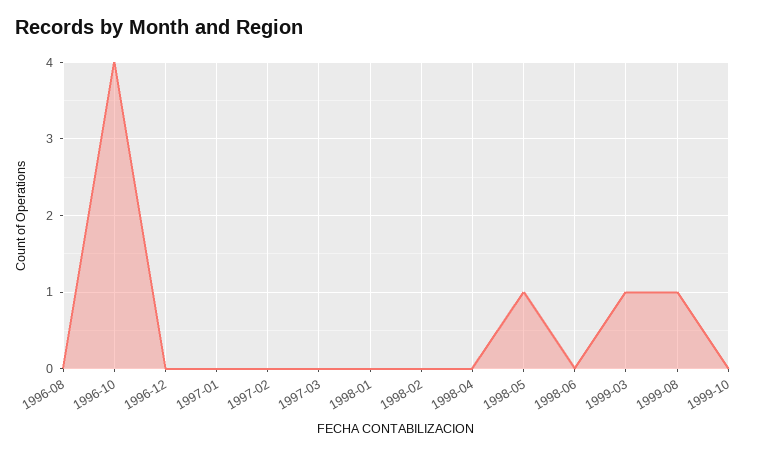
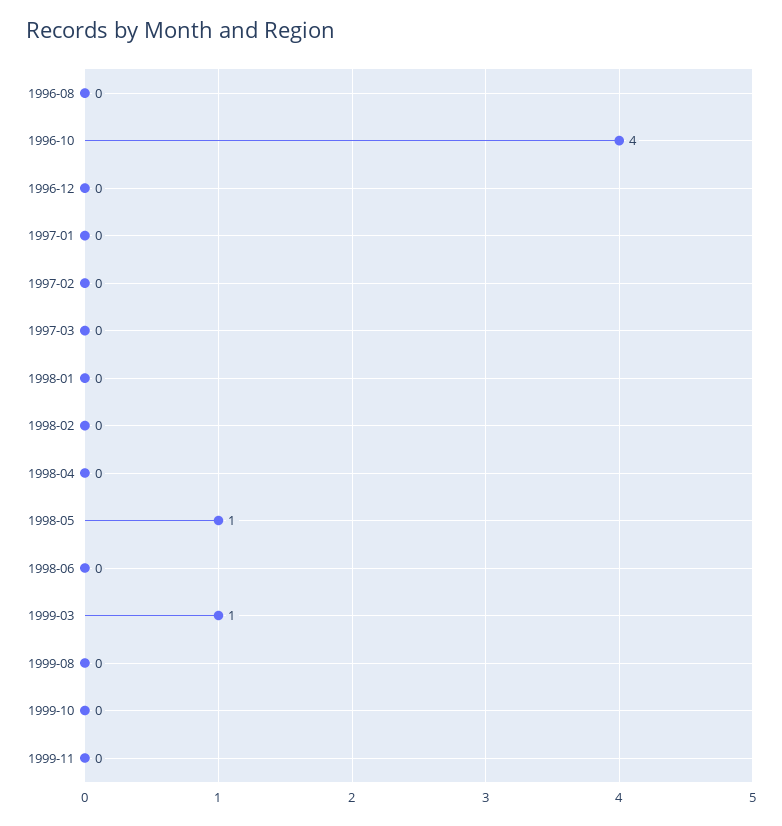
1999-08: 1 -> 0
1999-11: none -> 0

